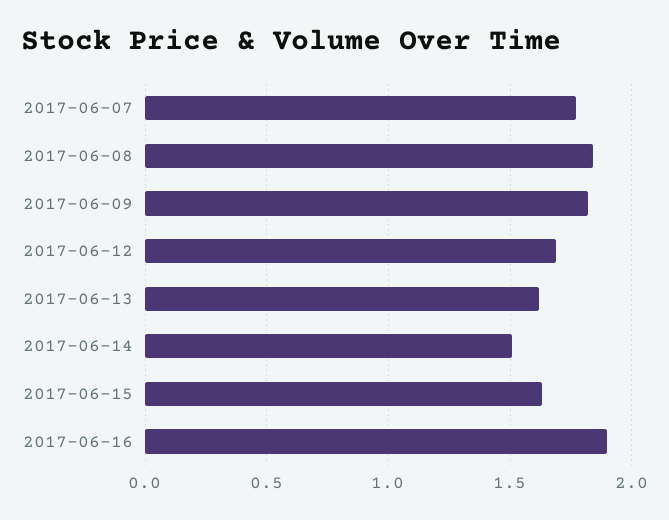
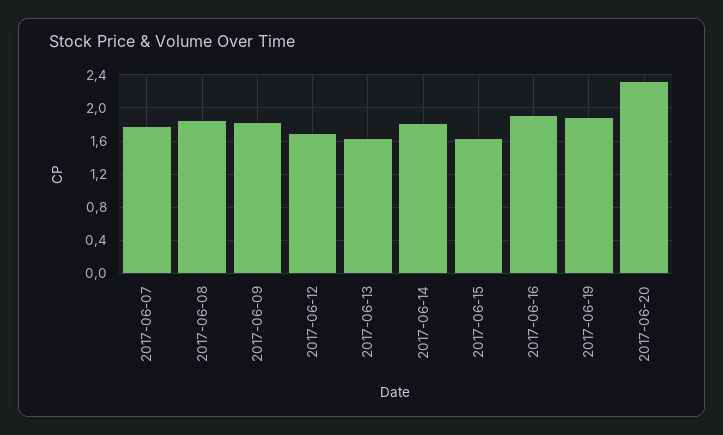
2017-06-14: 1.5 -> 1.8
2017-06-19: none -> 1.9
2017-06-20: none -> 2.3

